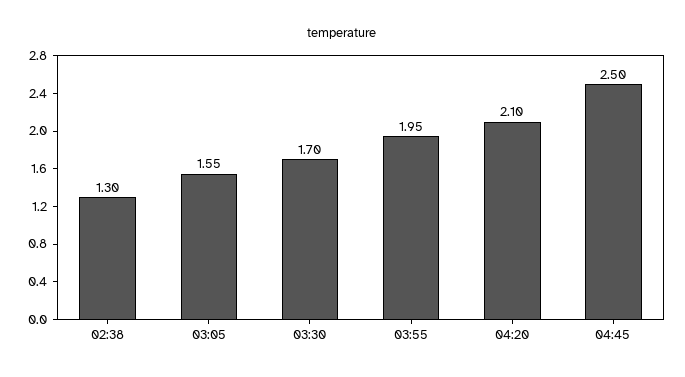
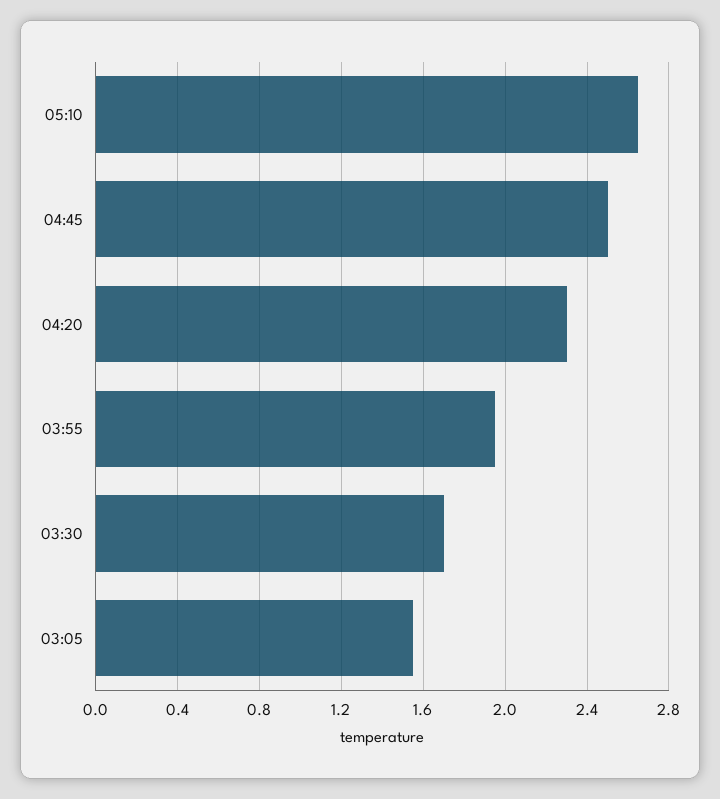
02:38: 1.3 -> none
04:20: 2.1 -> 2.3
05:10: none -> 2.65

